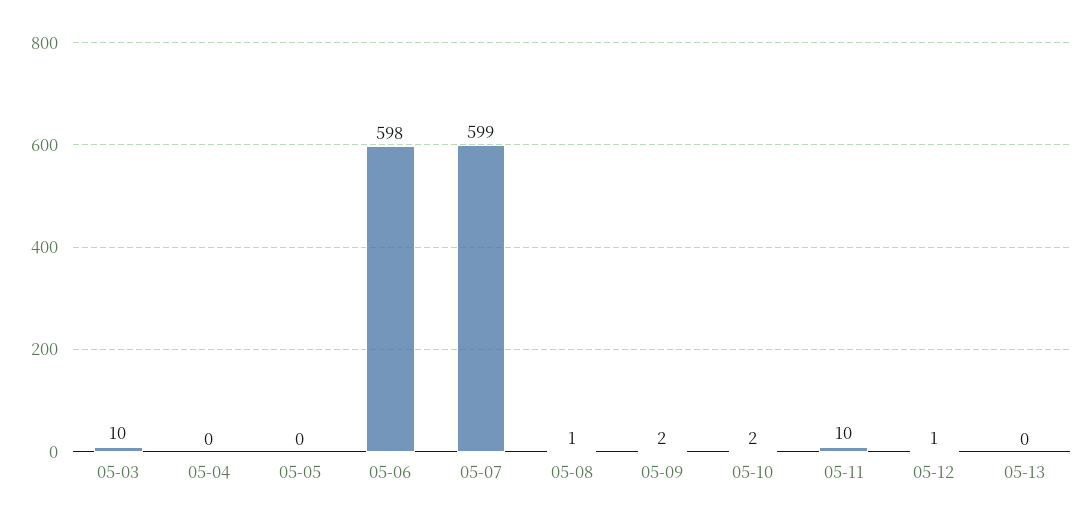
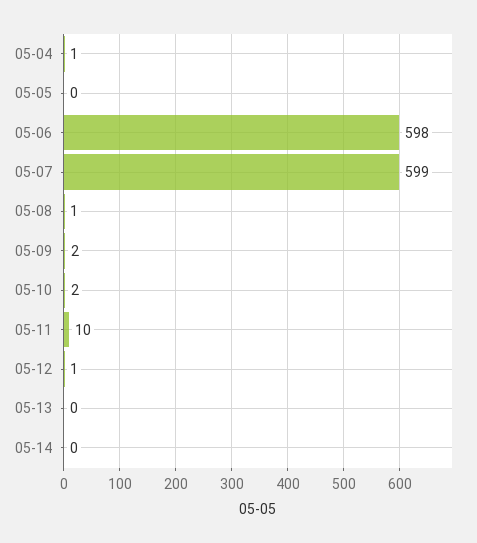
05-03: 10 -> none
05-04: 0 -> 1
05-14: none -> 0

